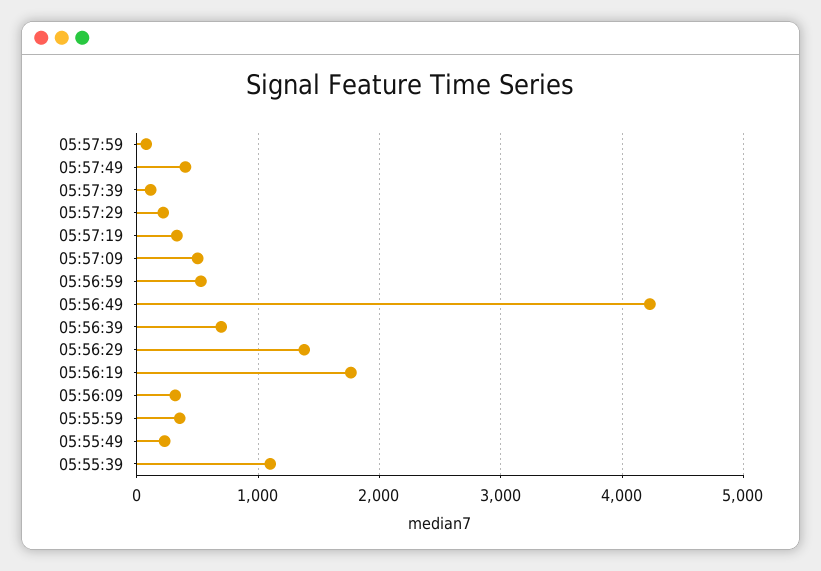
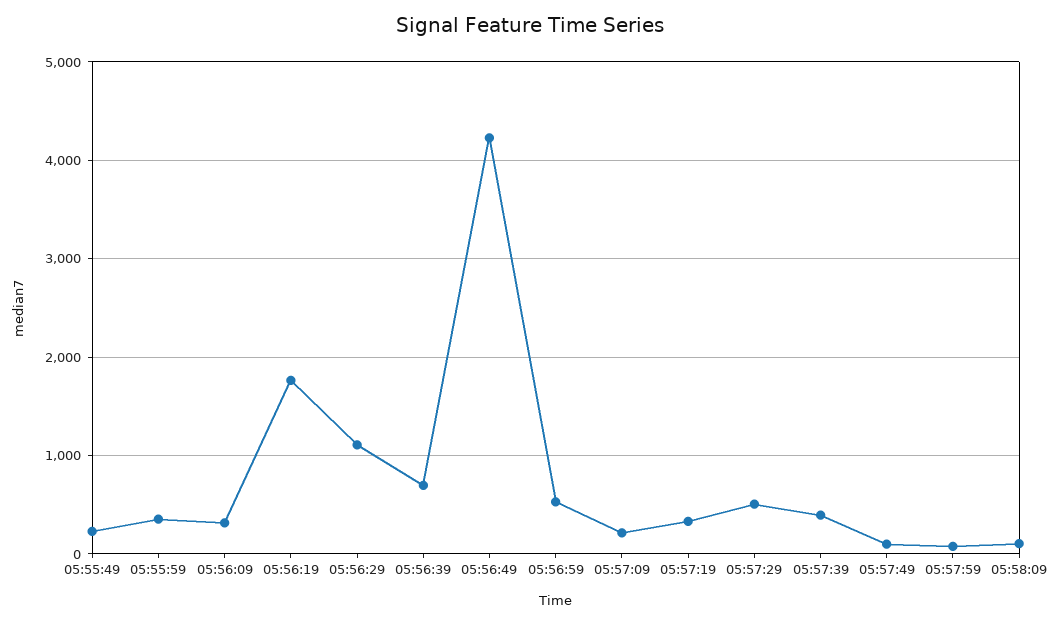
05:57:49: 400 -> 100
05:57:39: 100 -> 400
05:57:29: 200 -> 500
05:57:09: 500 -> 200
05:56:29: 1400 -> 1100
05:55:39: 1100 -> none
05:58:09: none -> 100

